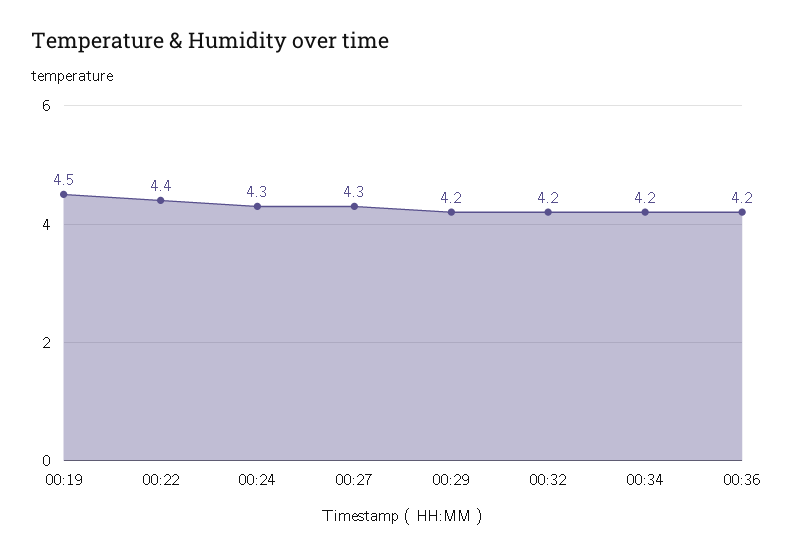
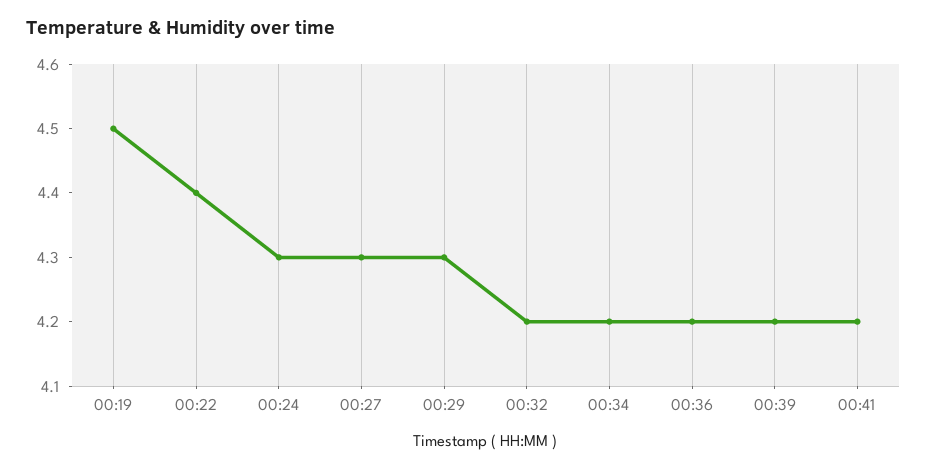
00:29: 4.2 -> 4.3
00:39: none -> 4.2
00:41: none -> 4.2

